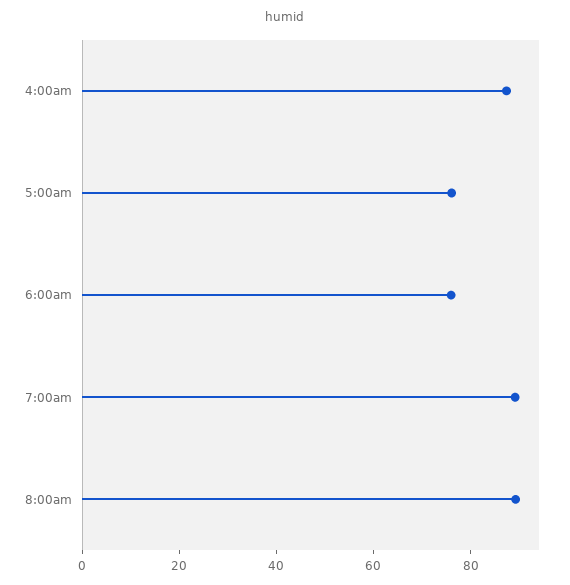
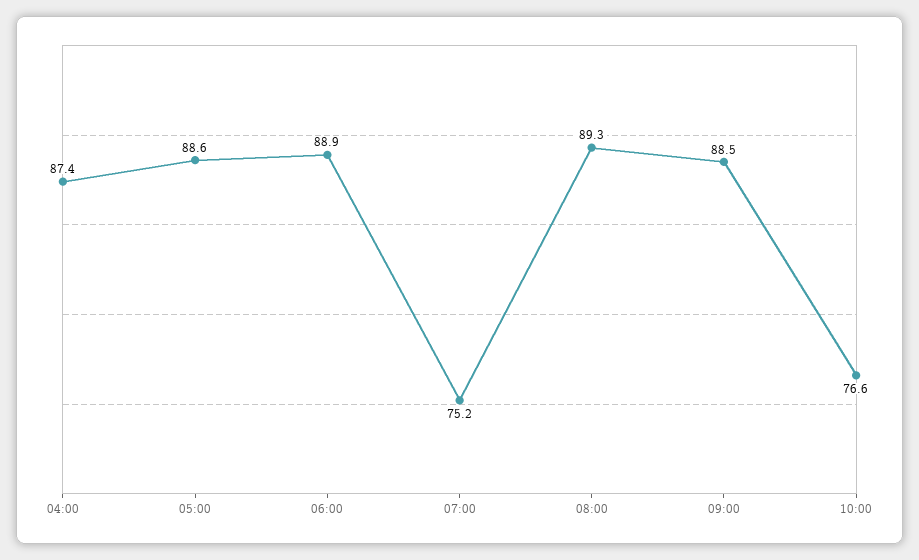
5:00am: 75 -> 88.6
6:00am: 75 -> 88.9
7:00am: 90 -> 75.2
09:00: none -> 88.5
10:00: none -> 76.6

